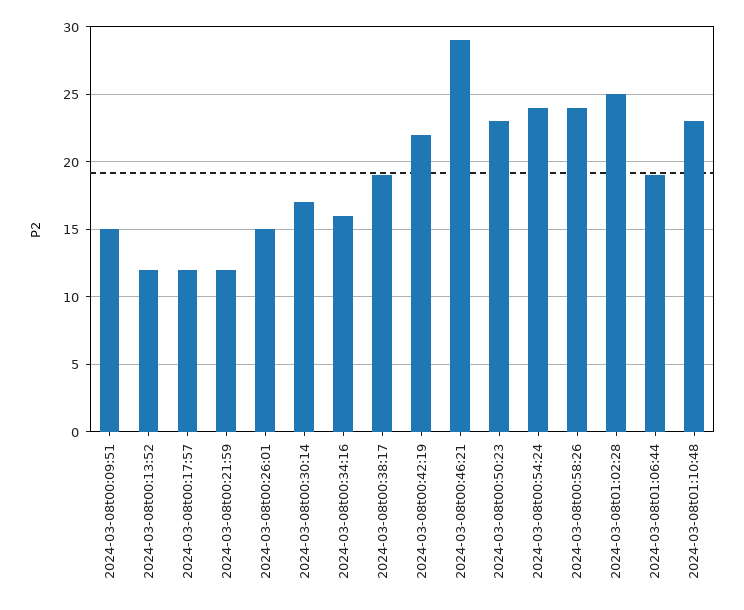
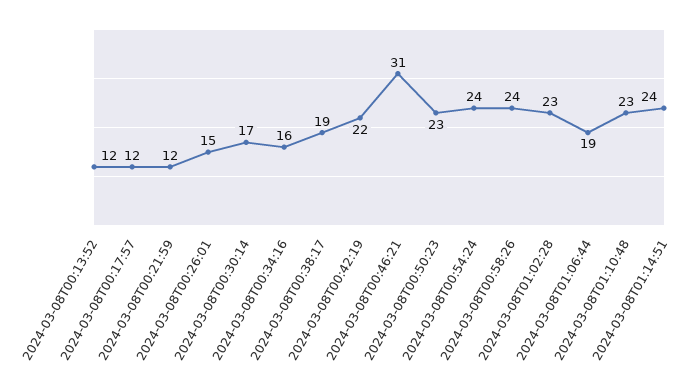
2024-03-08t00:09:51: 15 -> none
2024-03-08t00:46:21: 29 -> 31
2024-03-08t01:02:28: 25 -> 23
2024-03-08T01:14:51: none -> 24

